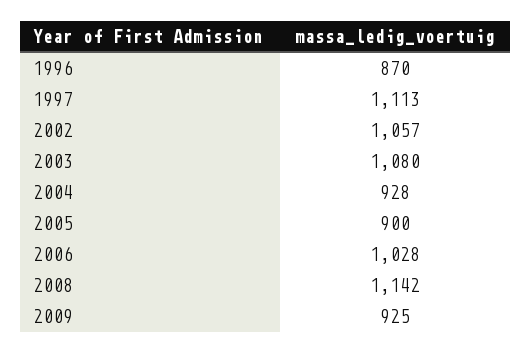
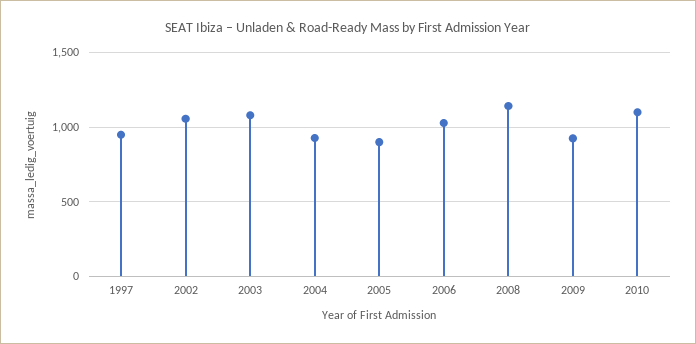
1996: 870 -> none
1997: 1113 -> 950
2010: none -> 1100

